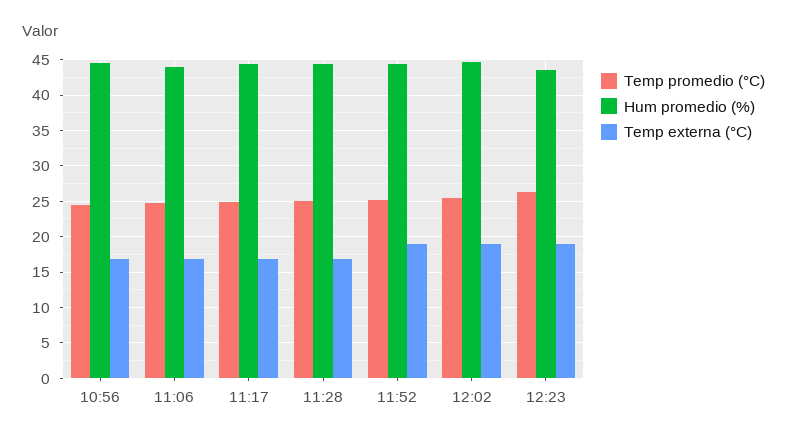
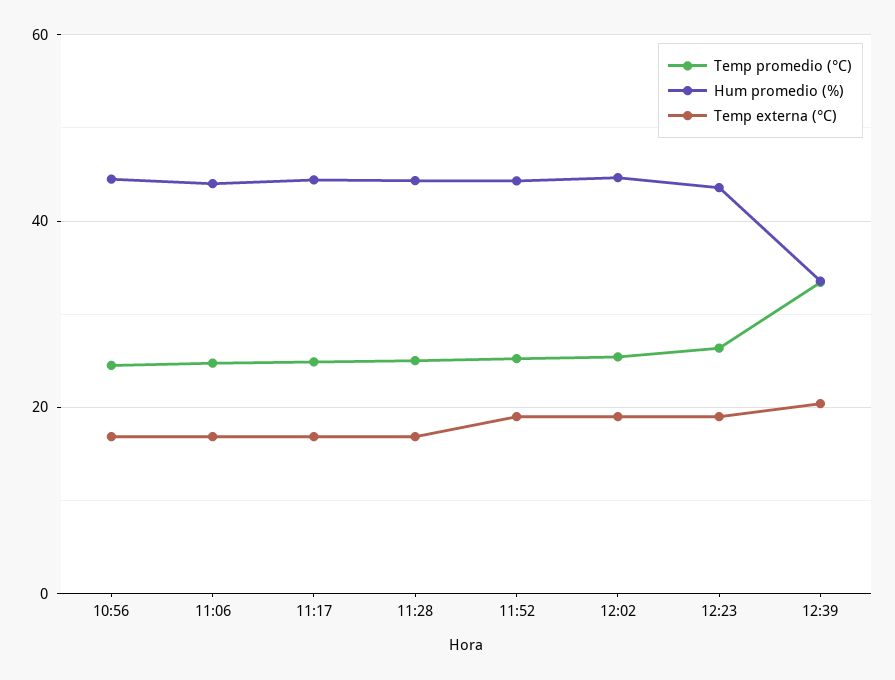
Temp promedio (°C), 12:39: none -> 34
Hum promedio (%), 12:39: none -> 34
Temp externa (°C), 12:39: none -> 20

